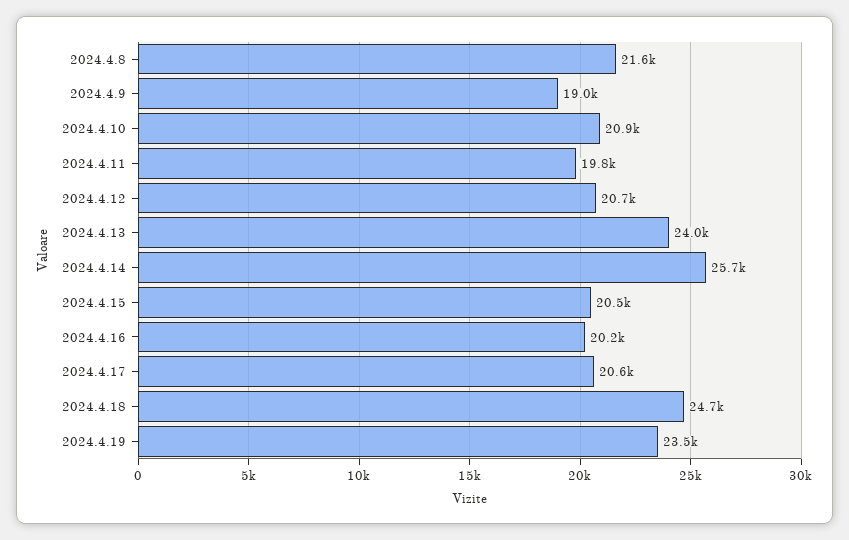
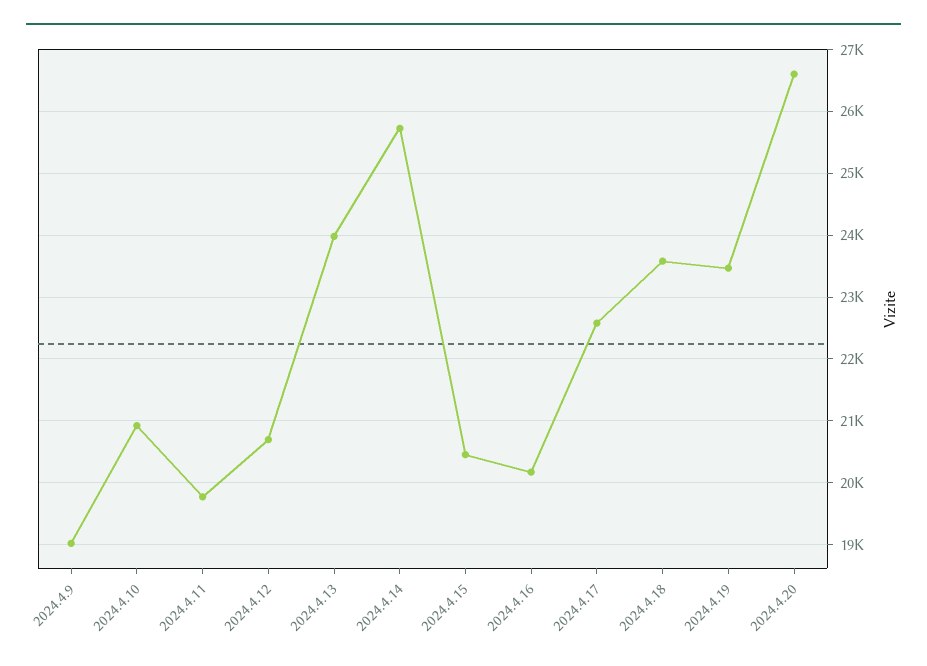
2024.4.8: 21600 -> none
2024.4.17: 20600 -> 22600
2024.4.18: 24700 -> 23600
2024.4.20: none -> 26600

